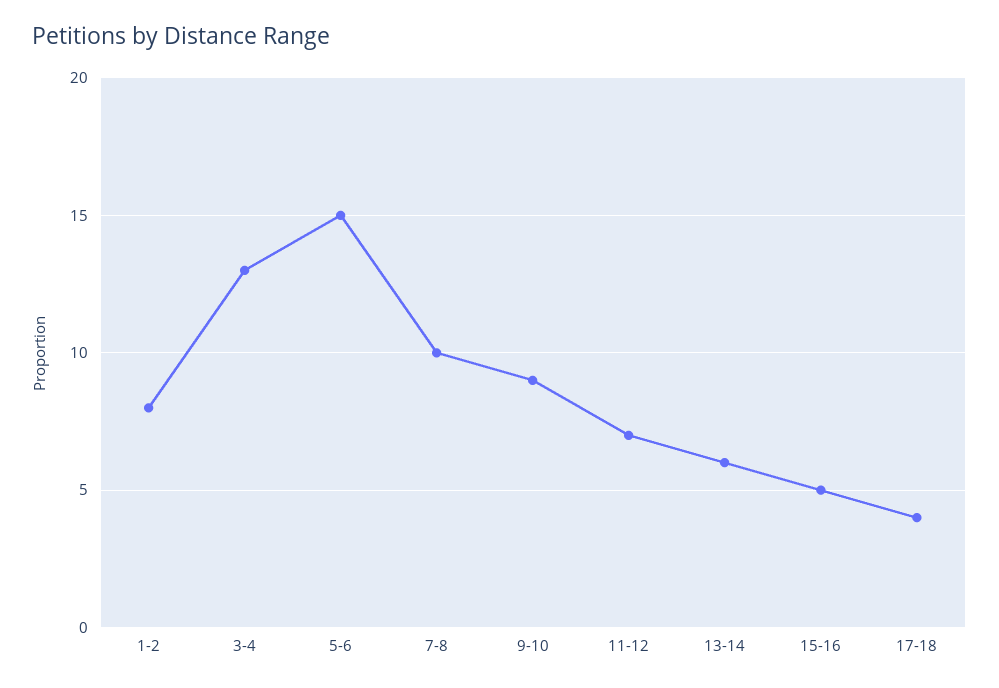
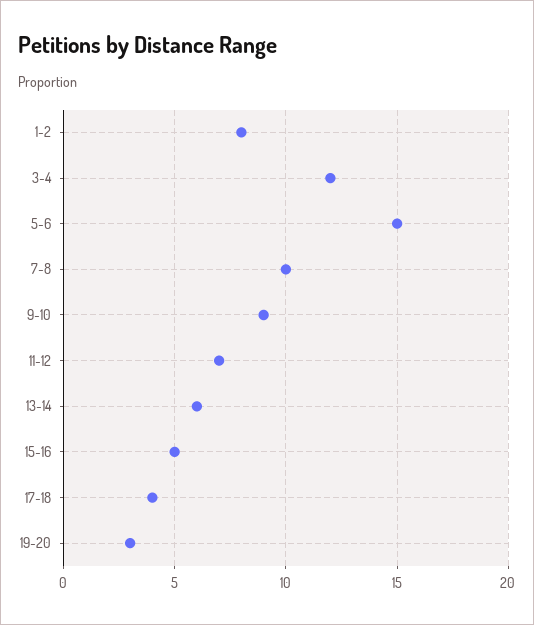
3-4: 13 -> 12
19-20: none -> 3

